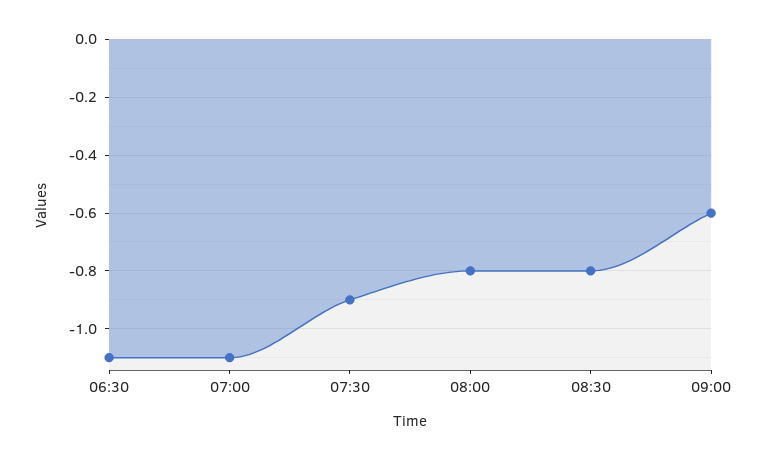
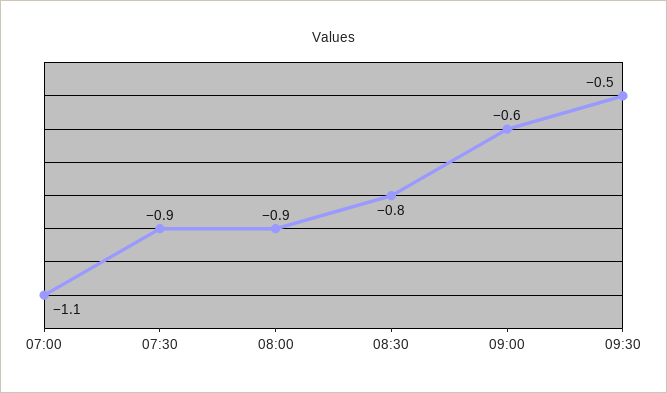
06:30: -1.1 -> none
08:00: -0.8 -> -0.9
09:30: none -> -0.5

